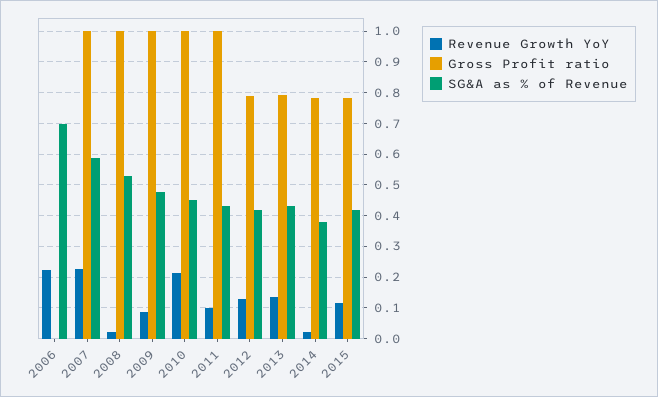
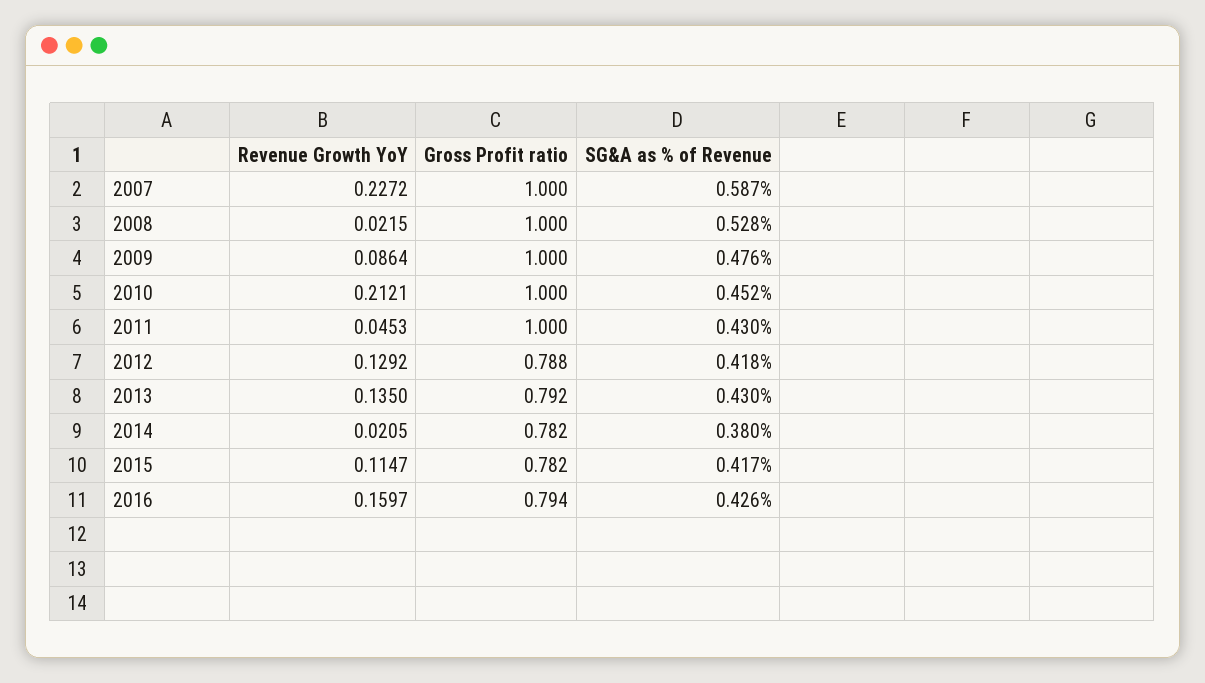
Revenue Growth YoY, 2006: 0.22 -> none
Gross Profit ratio, 2006: 0 -> none
SG&A as % of Revenue, 2006: 0.7 -> none
Revenue Growth YoY, 2011: 0.1 -> 0.0453
Revenue Growth YoY, 2016: none -> 0.1597
Gross Profit ratio, 2016: none -> 0.794
SG&A as % of Revenue, 2016: none -> 0.426

